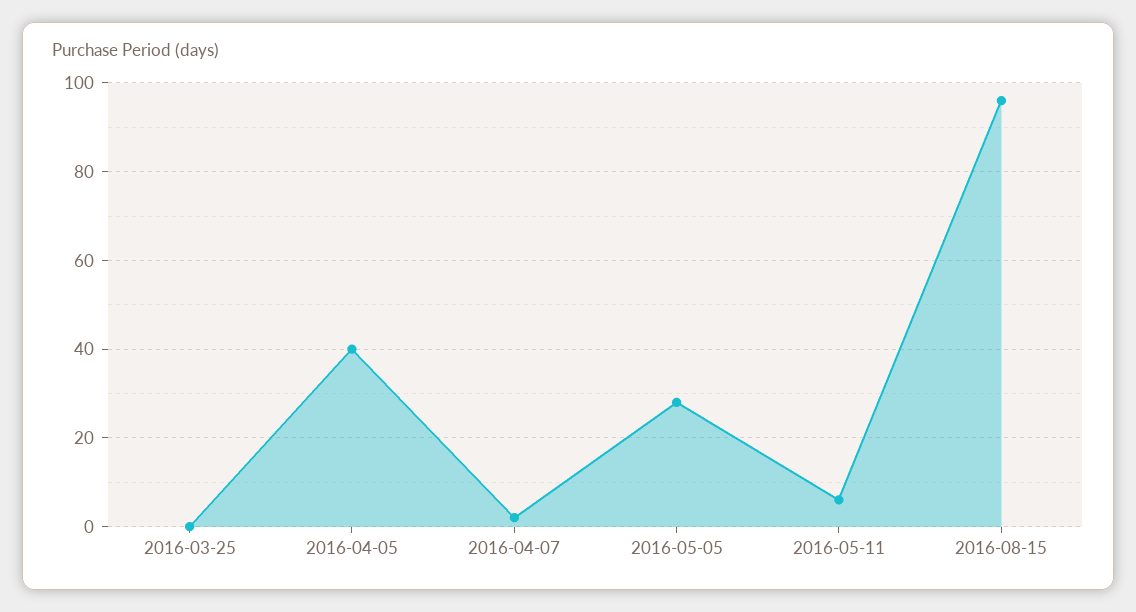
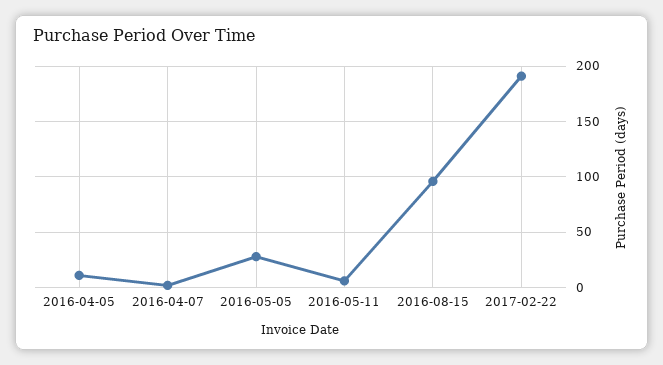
2016-03-25: 0 -> none
2016-04-05: 40 -> 10
2017-02-22: none -> 190

